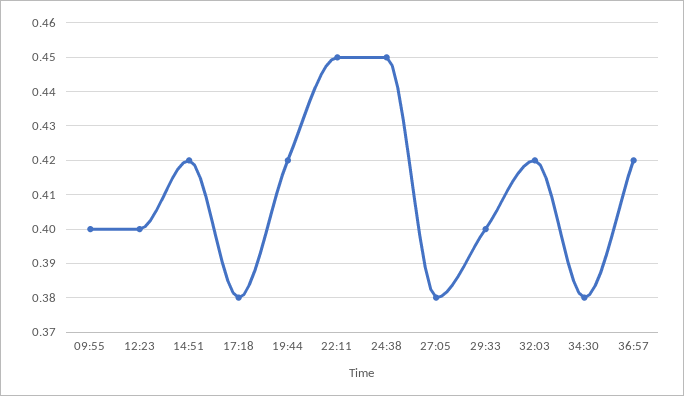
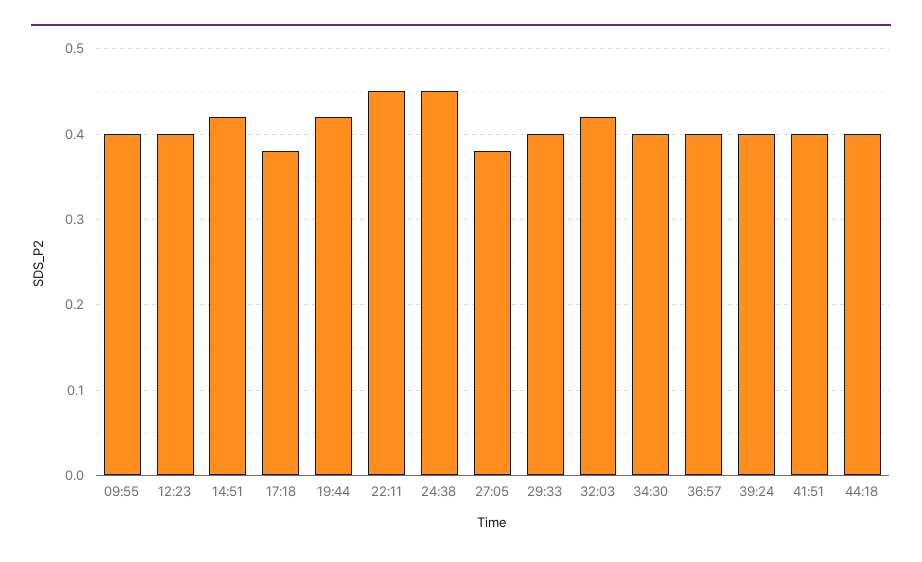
34:30: 0.38 -> 0.4
36:57: 0.42 -> 0.4
39:24: none -> 0.4
41:51: none -> 0.4
44:18: none -> 0.4

